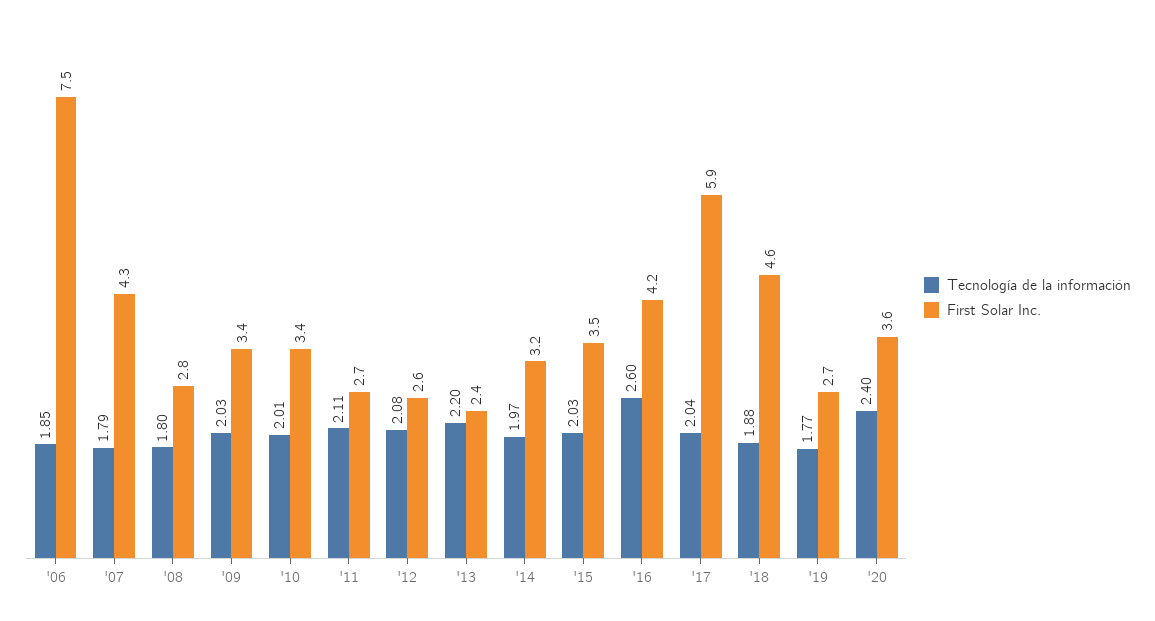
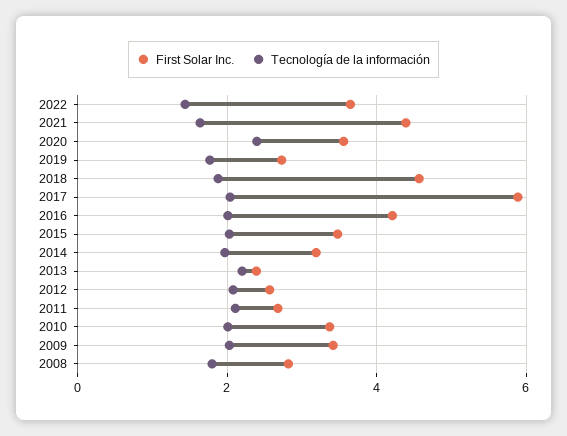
Tecnología de la información, '06: 1.85 -> none
First Solar Inc., '06: 7.5 -> none
Tecnología de la información, '07: 1.79 -> none
First Solar Inc., '07: 4.3 -> none
Tecnología de la información, '16: 2.6 -> 2
First Solar Inc., 2022: none -> 3.6
Tecnología de la información, 2022: none -> 1.4
First Solar Inc., 2021: none -> 4.4
Tecnología de la información, 2021: none -> 1.6

